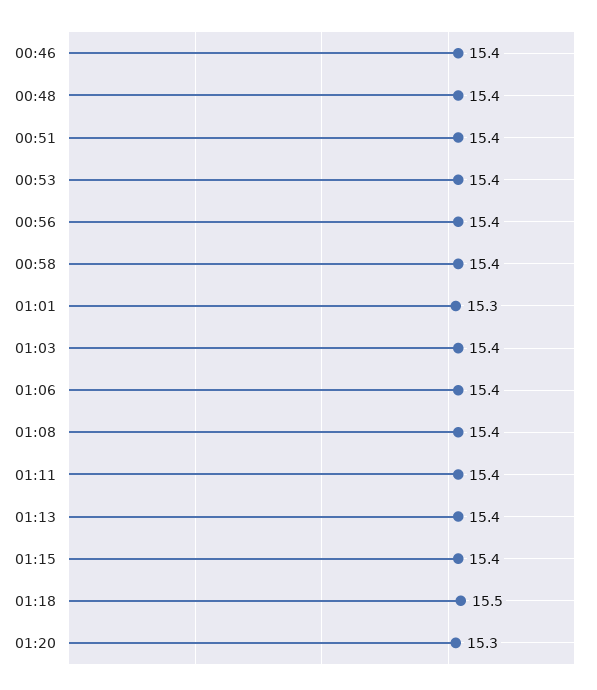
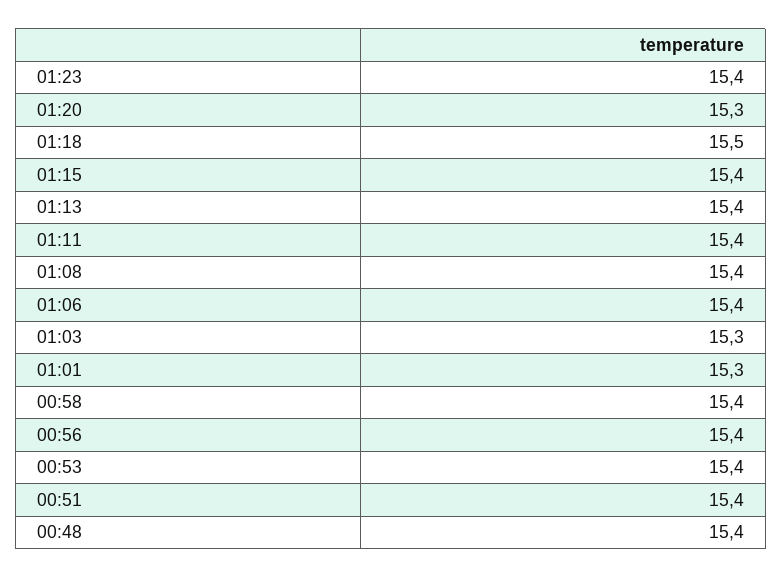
00:46: 15.4 -> none
01:03: 15.4 -> 15.3
01:23: none -> 15.4

